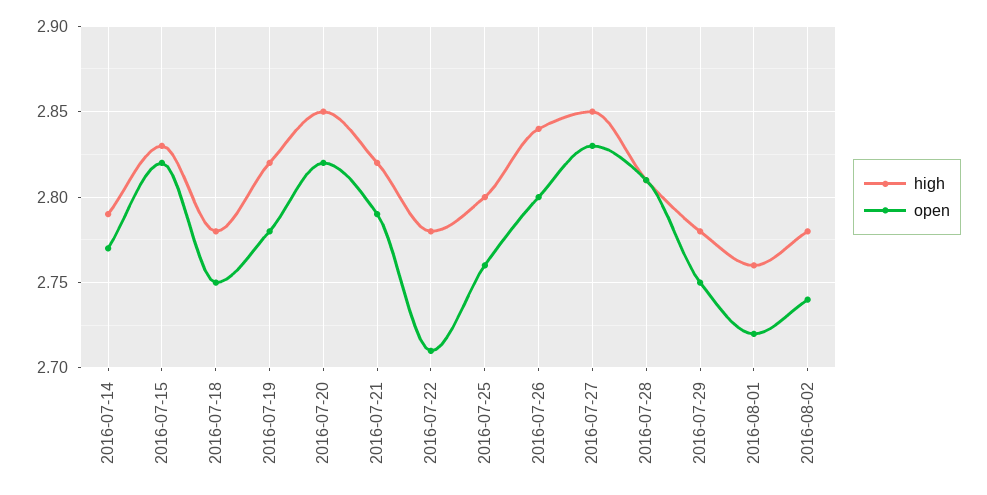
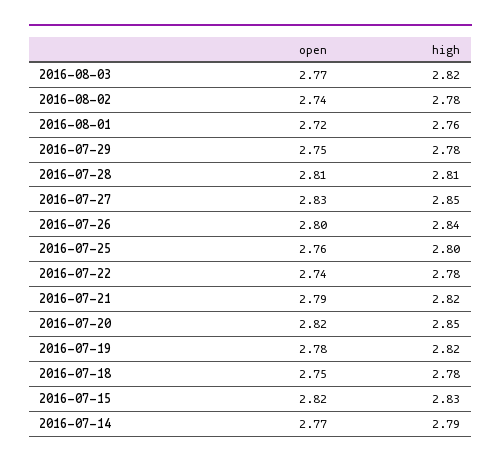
open, 2016-07-22: 2.71 -> 2.74
open, 2016-08-03: none -> 2.77
high, 2016-08-03: none -> 2.82

